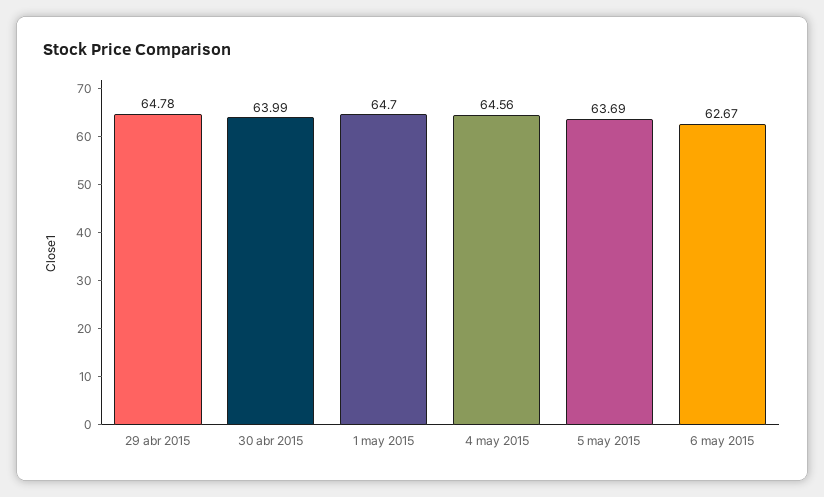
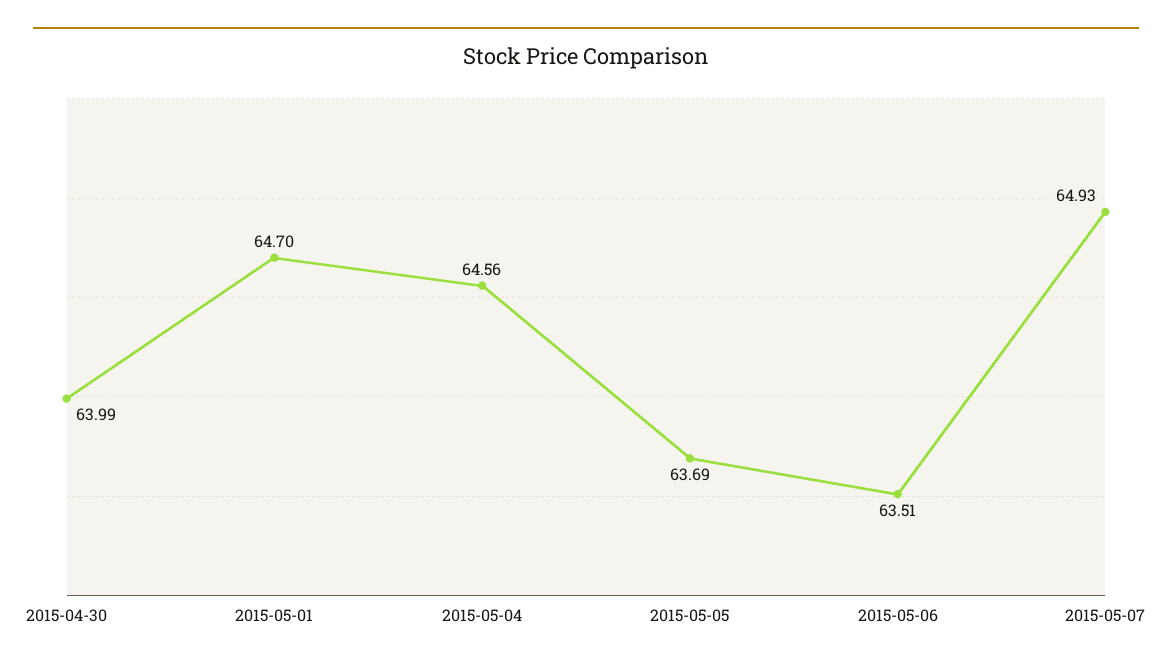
29 abr 2015: 64.78 -> none
6 may 2015: 62.67 -> 63.51
2015-05-07: none -> 64.93

